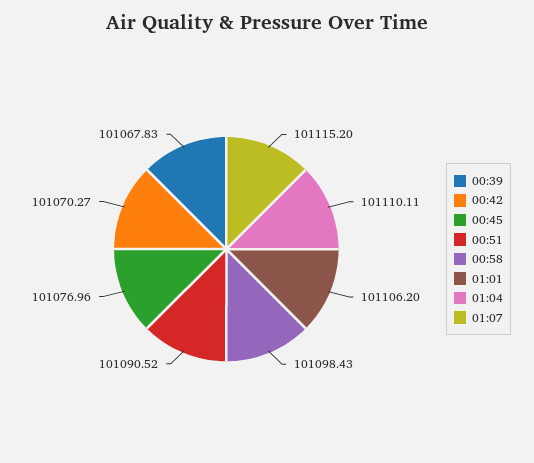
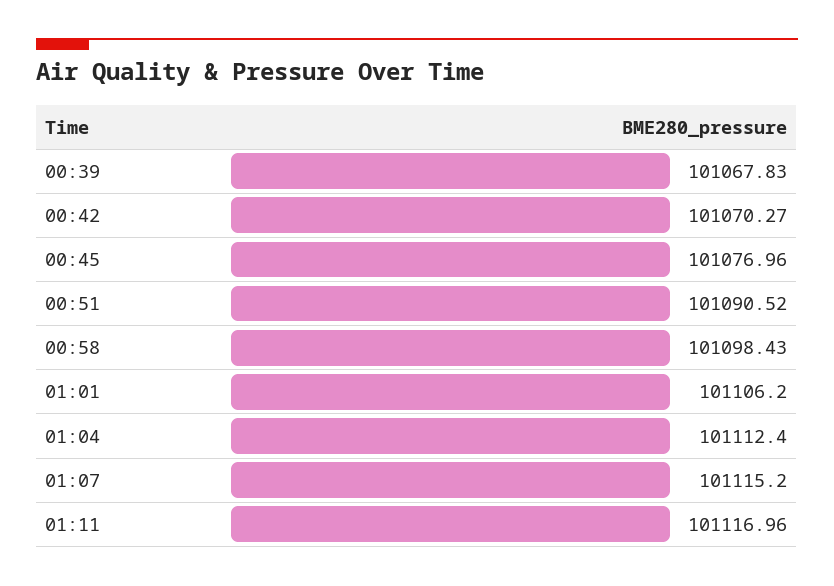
01:04: 101110.11 -> 101112.4
01:11: none -> 101116.96

